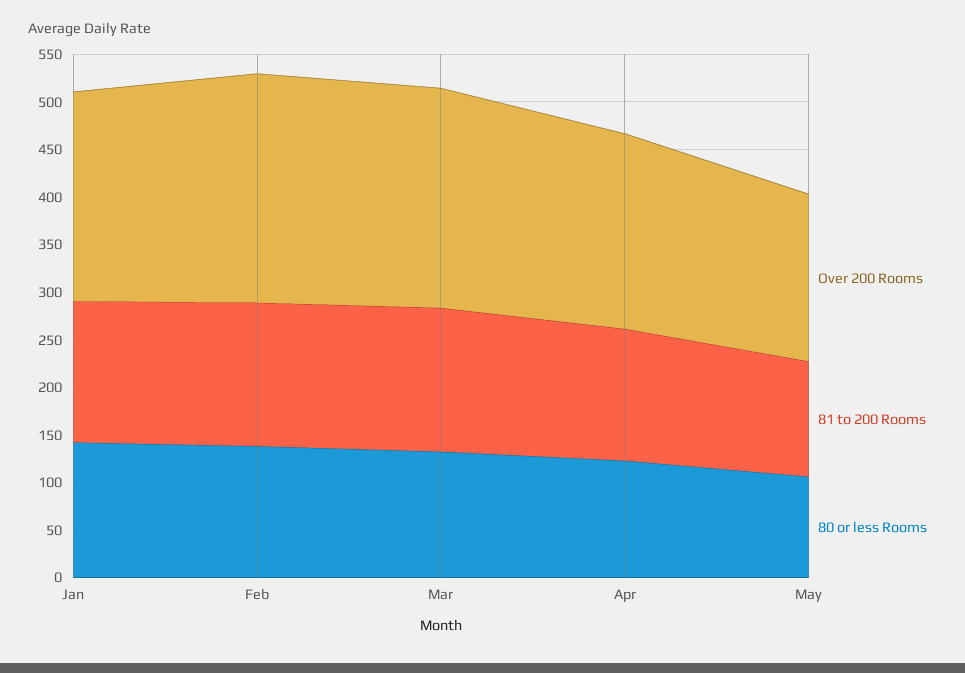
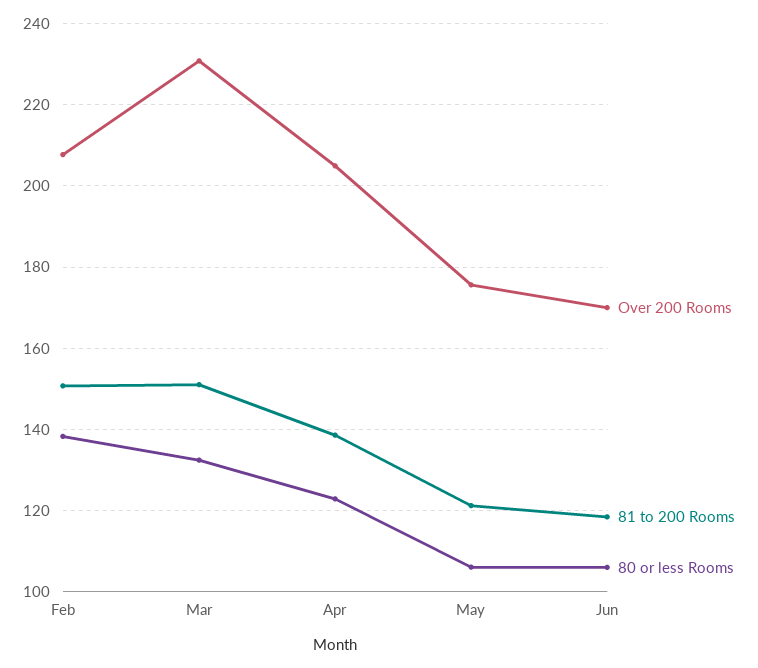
Over 200 Rooms, Jan: 220 -> none
81 to 200 Rooms, Jan: 150 -> none
80 or less Rooms, Jan: 140 -> none
Over 200 Rooms, Feb: 240 -> 208
Over 200 Rooms, Jun: none -> 170
81 to 200 Rooms, Jun: none -> 118
80 or less Rooms, Jun: none -> 106

